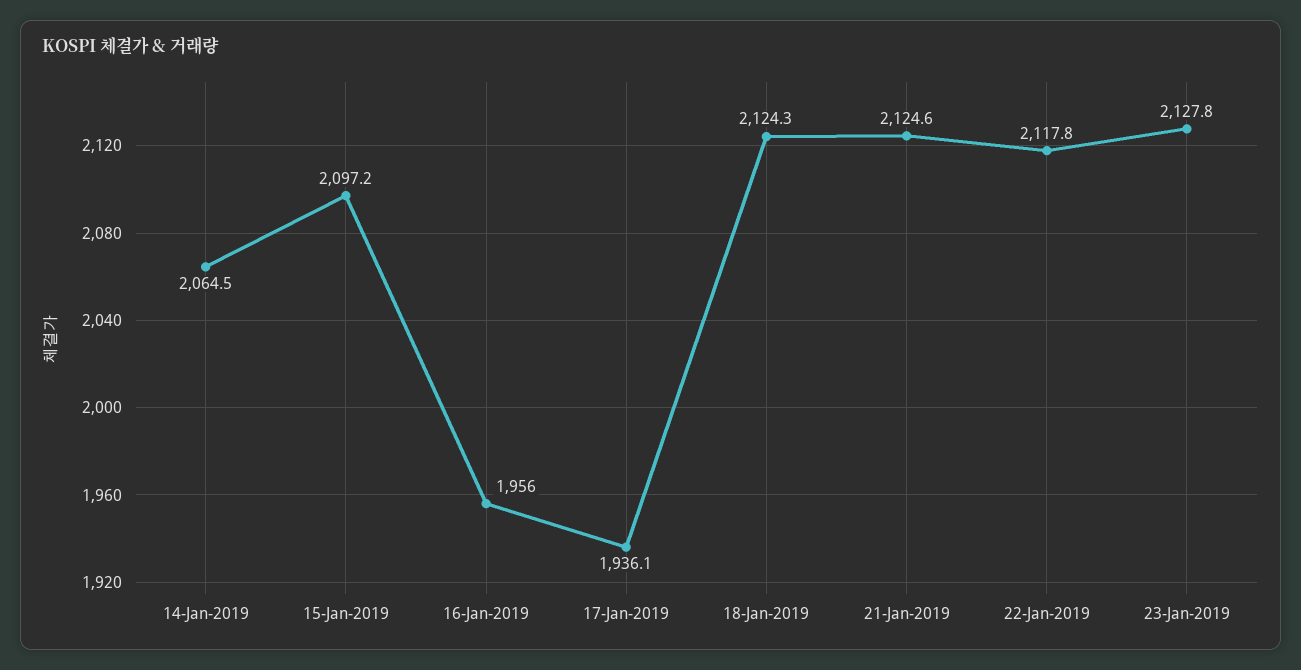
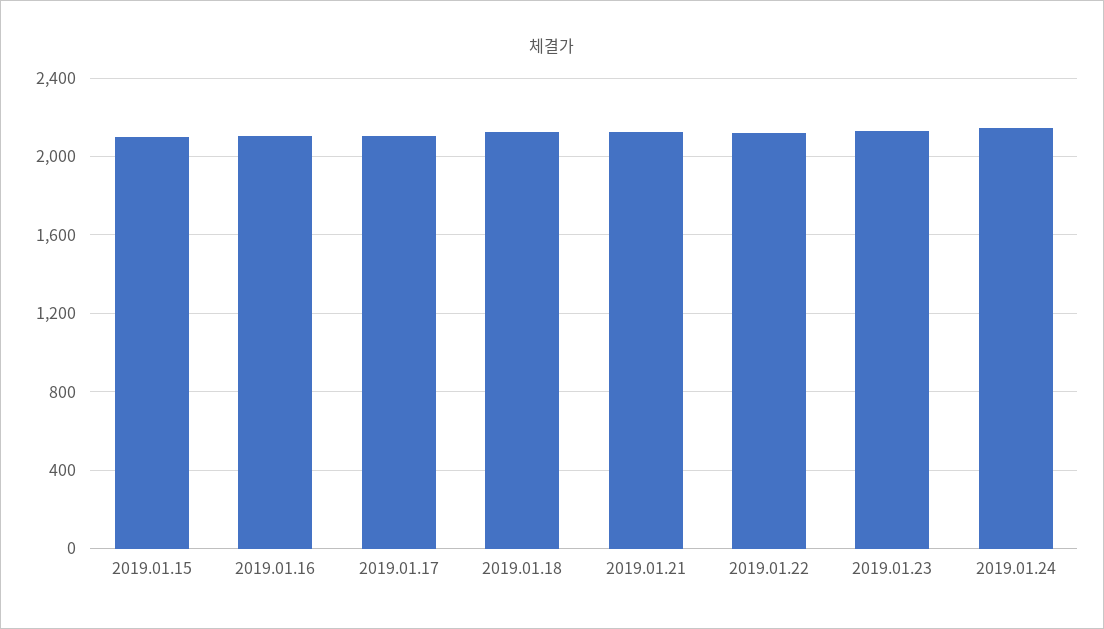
14-Jan-2019: 2064.5 -> none
16-Jan-2019: 1956 -> 2100
17-Jan-2019: 1936.1 -> 2100
2019.01.24: none -> 2150

